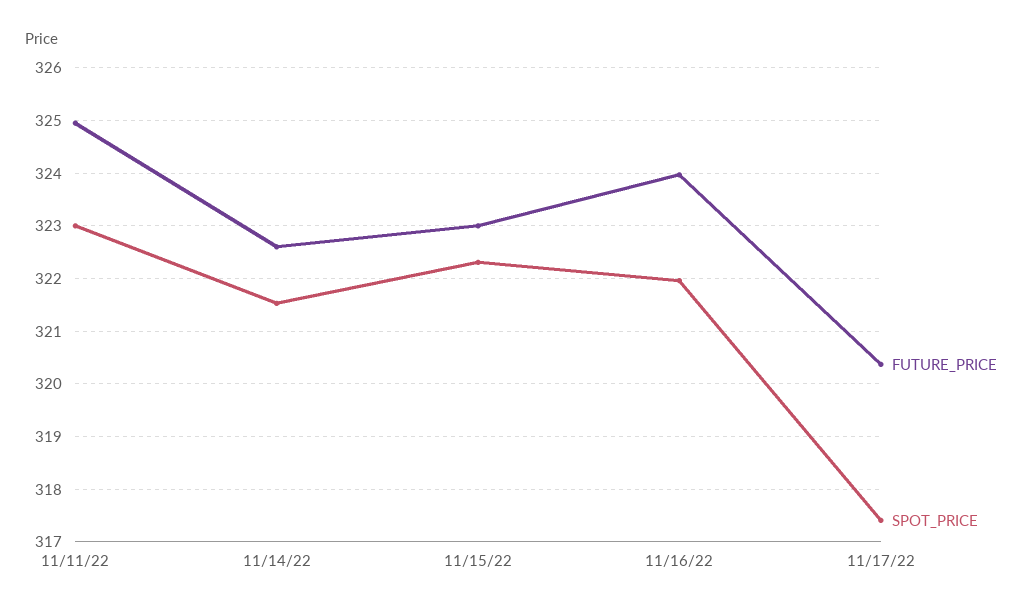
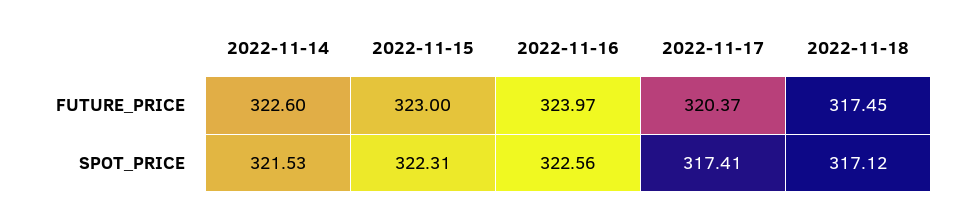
FUTURE_PRICE, 11/11/22: 325 -> none
SPOT_PRICE, 11/11/22: 323 -> none
SPOT_PRICE, 11/16/22: 322 -> 322.56
FUTURE_PRICE, 2022-11-18: none -> 317.45
SPOT_PRICE, 2022-11-18: none -> 317.12

